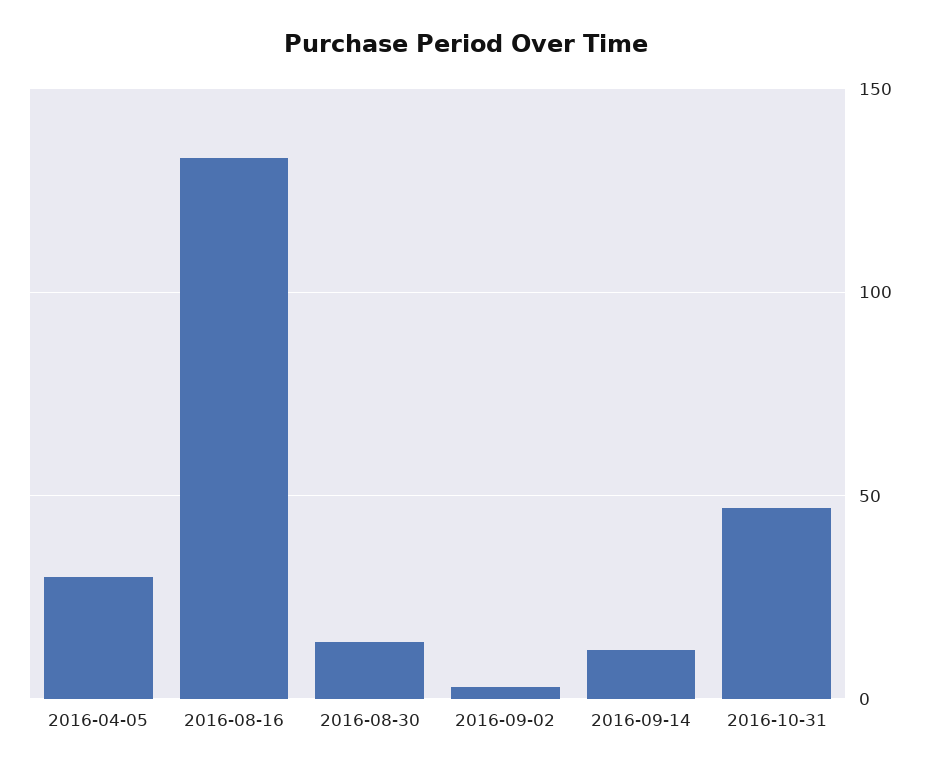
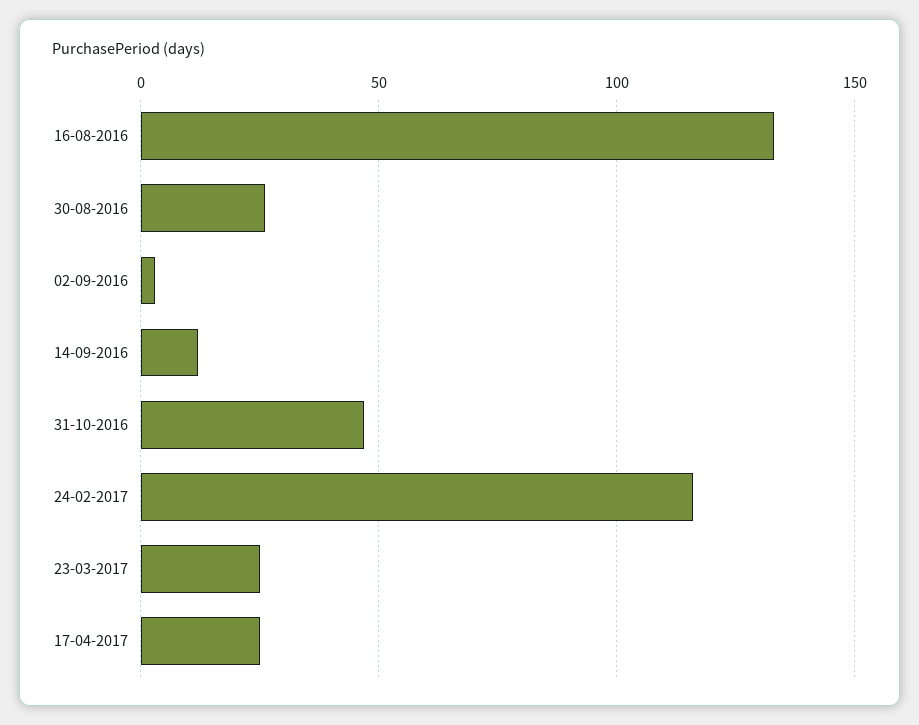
2016-04-05: 30 -> none
2016-08-30: 15 -> 25
24-02-2017: none -> 115
23-03-2017: none -> 25
17-04-2017: none -> 25

